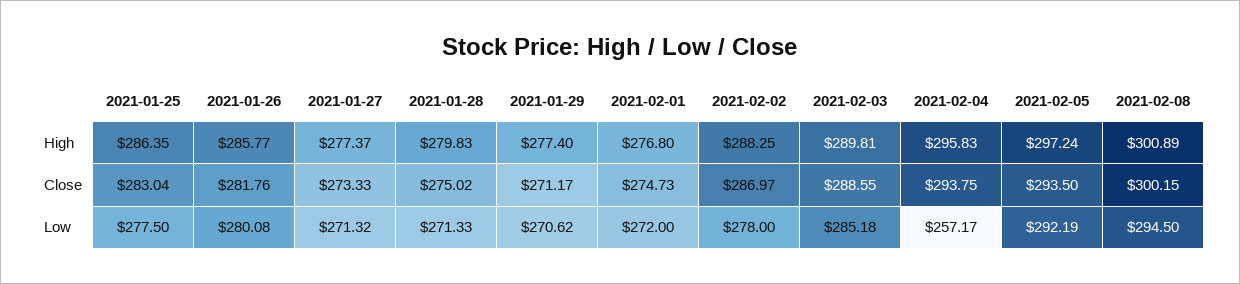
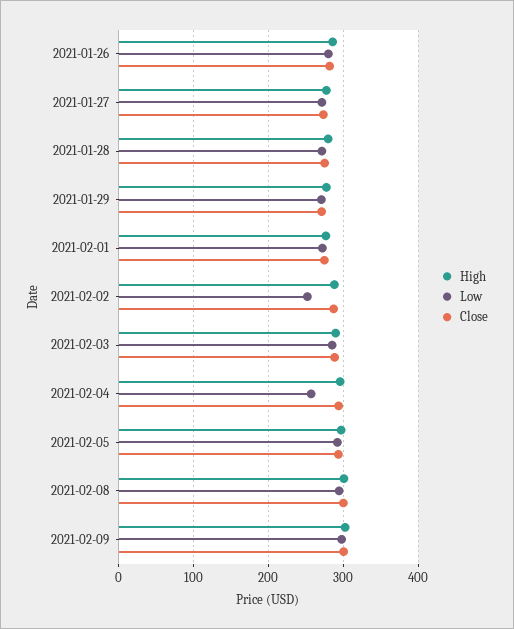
High, 2021-01-25: 286.35 -> none
Close, 2021-01-25: 283.04 -> none
Low, 2021-01-25: 277.5 -> none
Low, 2021-02-02: 278 -> 250
High, 2021-02-09: none -> 300
Low, 2021-02-09: none -> 300
Close, 2021-02-09: none -> 300

